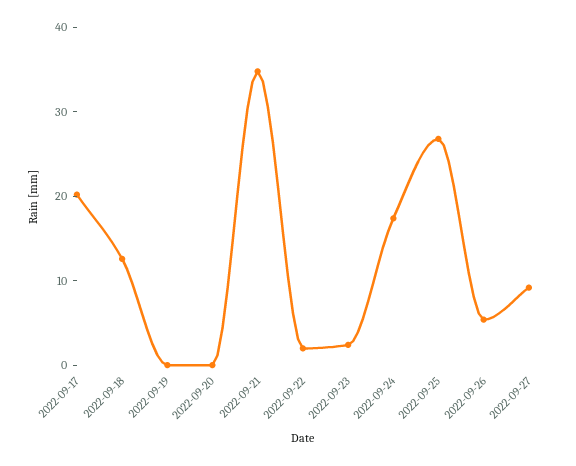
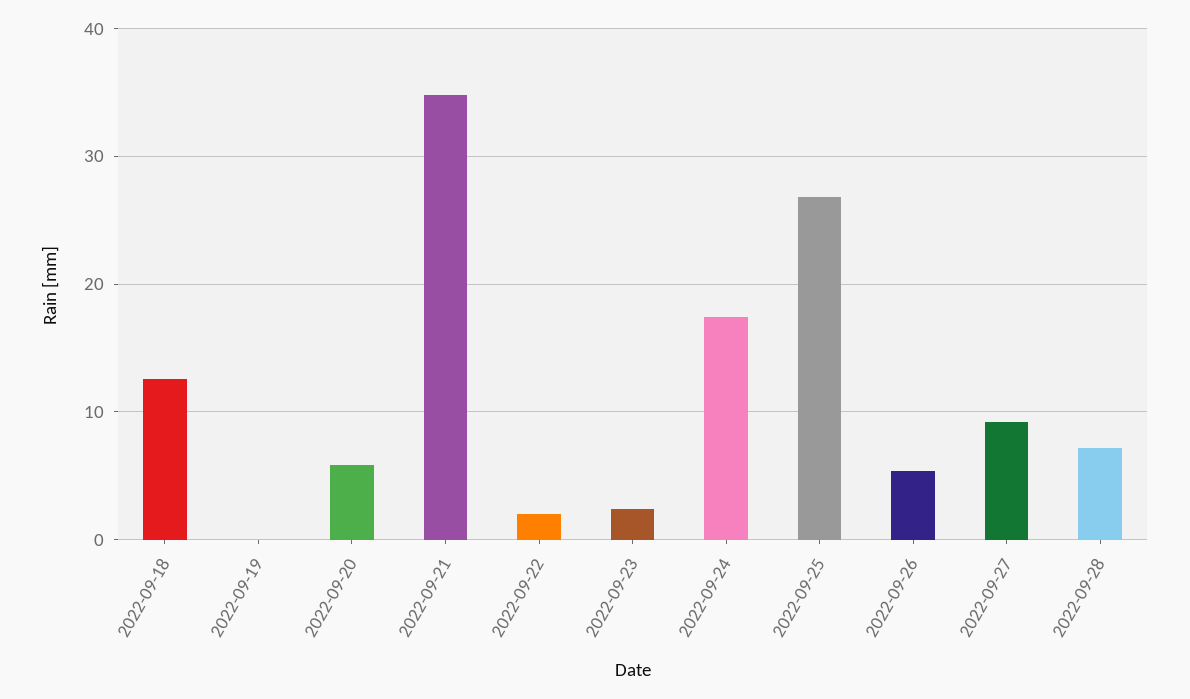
2022-09-17: 20 -> none
2022-09-20: 0 -> 6
2022-09-28: none -> 7

